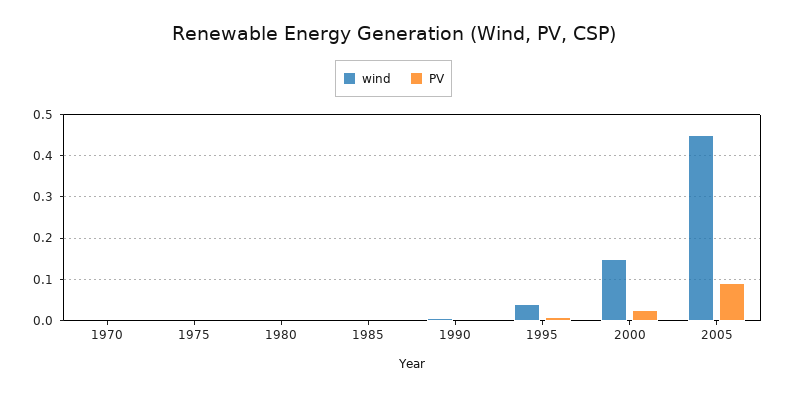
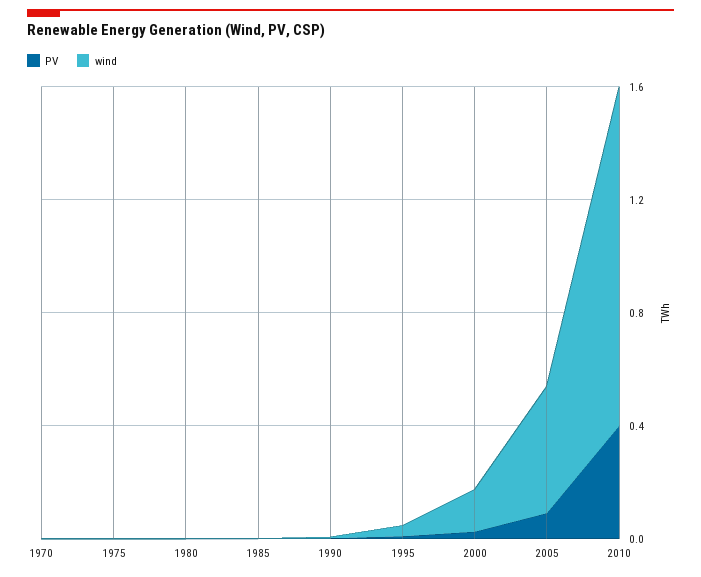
PV, 2010: none -> 0.4
wind, 2010: none -> 1.2

